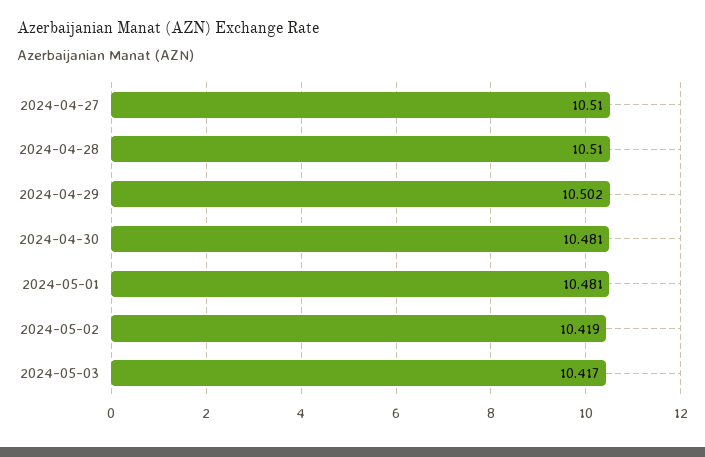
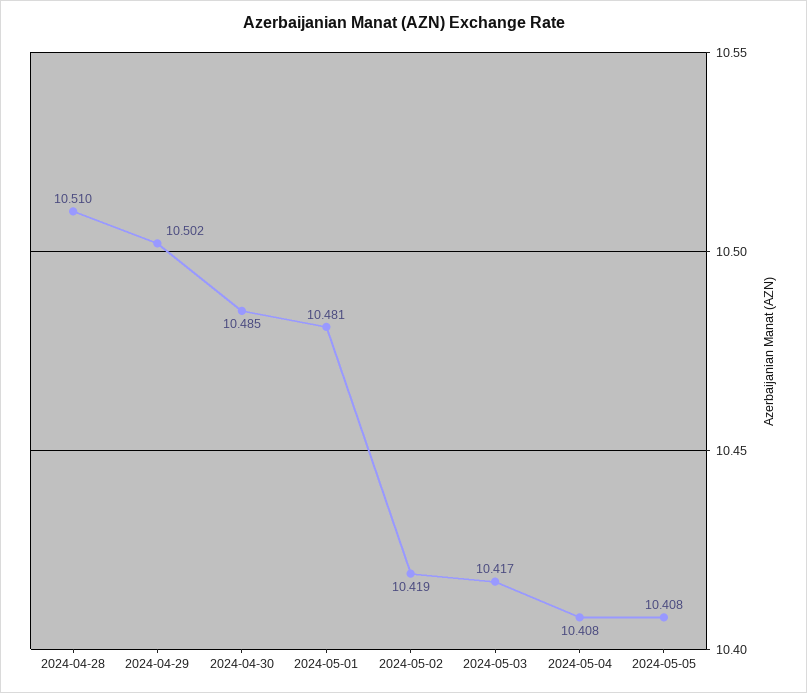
2024-04-27: 10.51 -> none
2024-04-30: 10.481 -> 10.485
2024-05-04: none -> 10.408
2024-05-05: none -> 10.408

